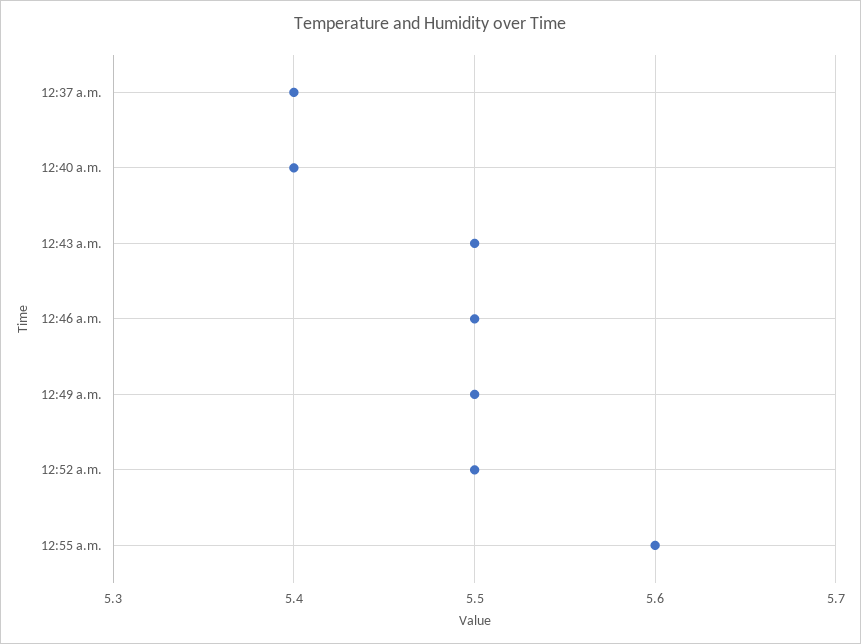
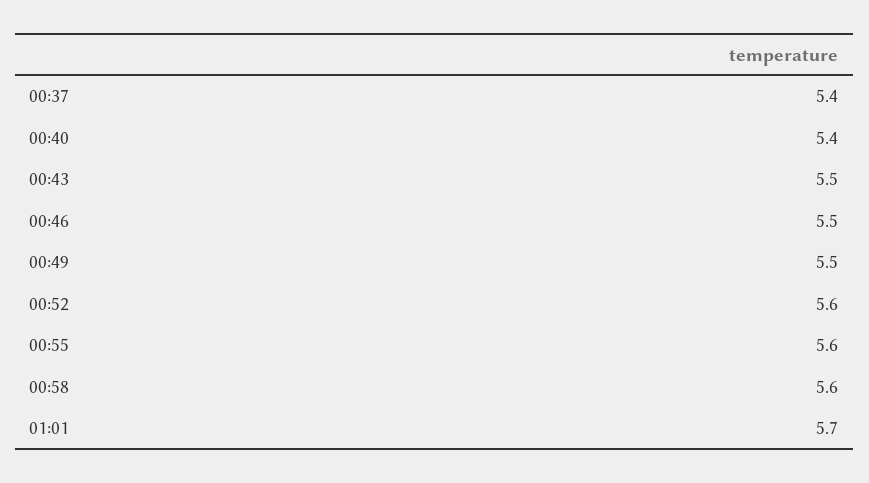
12:52 a.m.: 5.5 -> 5.6
00:58: none -> 5.6
01:01: none -> 5.7

